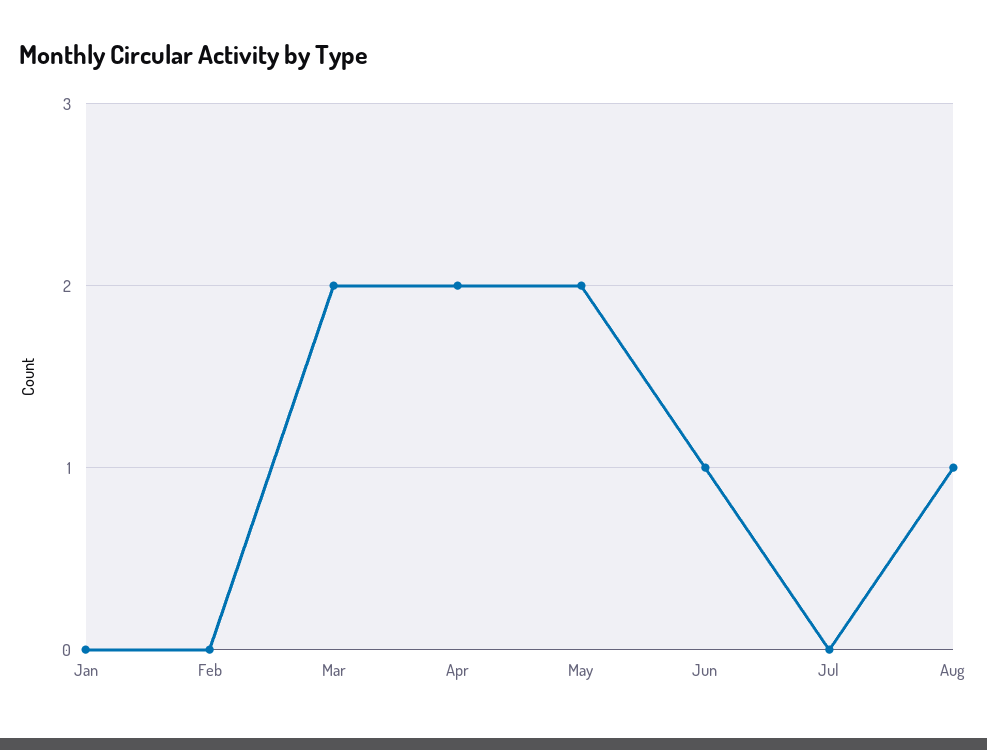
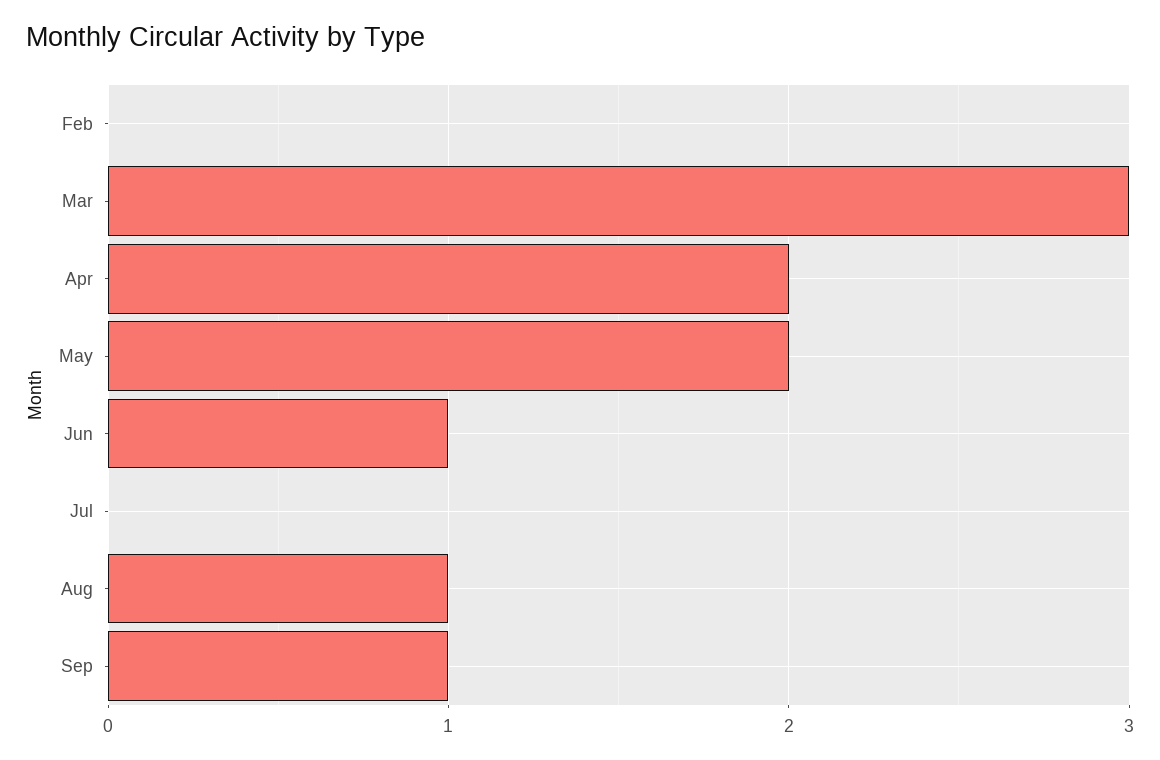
Jan: 0 -> none
Mar: 2 -> 3
Sep: none -> 1

